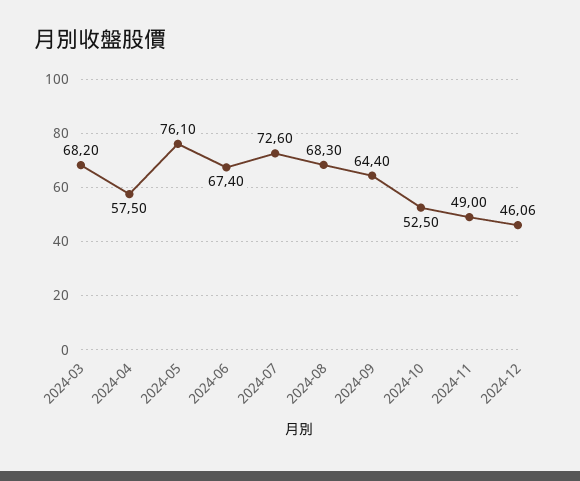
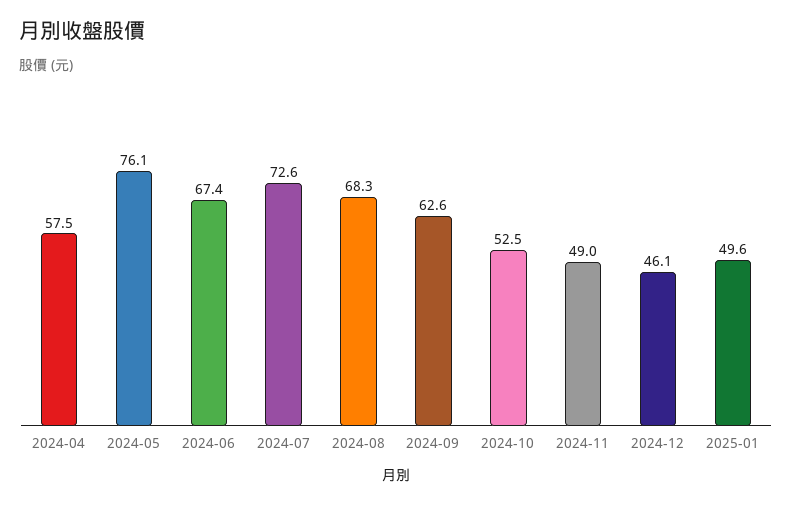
2024-03: 68.2 -> none
2024-09: 64.4 -> 62.6
2025-01: none -> 49.6

